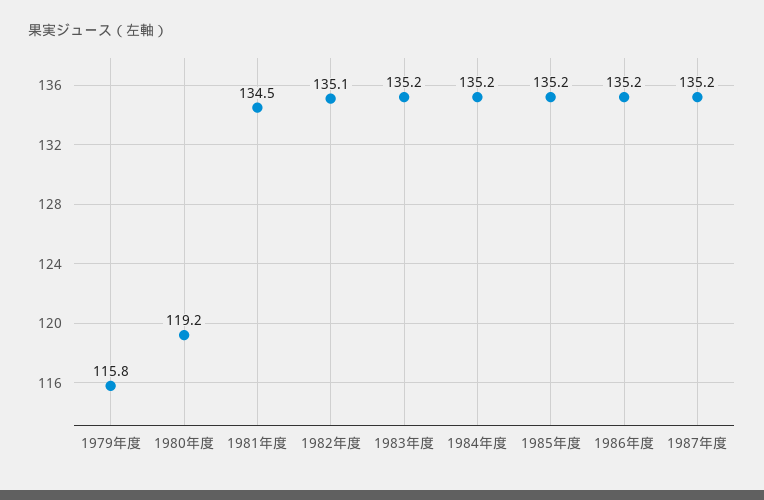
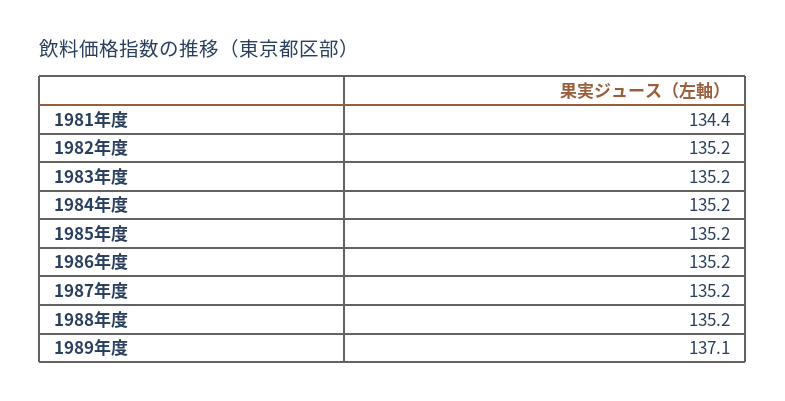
1979年度: 115.8 -> none
1980年度: 119.2 -> none
1981年度: 134.5 -> 134.4
1982年度: 135.1 -> 135.2
1988年度: none -> 135.2
1989年度: none -> 137.1

